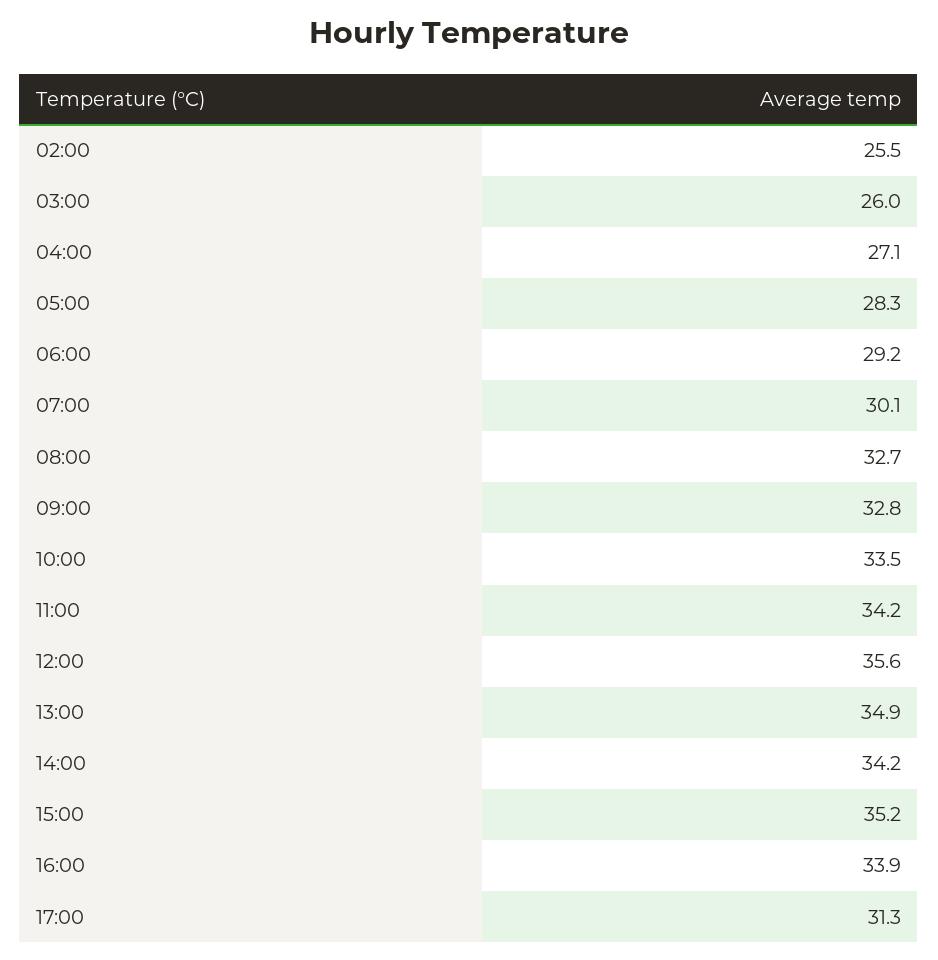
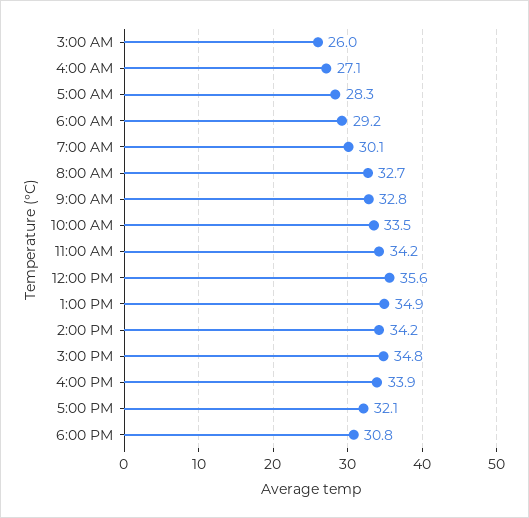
02:00: 25.5 -> none
15:00: 35.2 -> 34.8
17:00: 31.3 -> 32.1
6:00 PM: none -> 30.8

